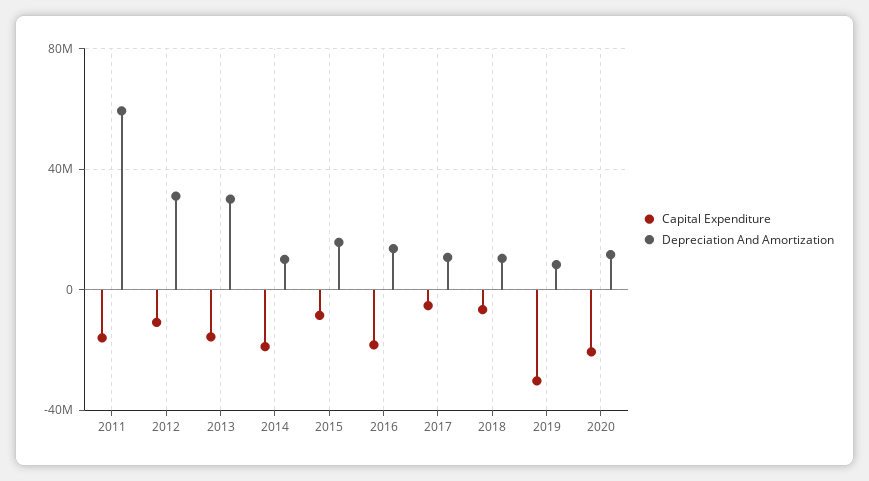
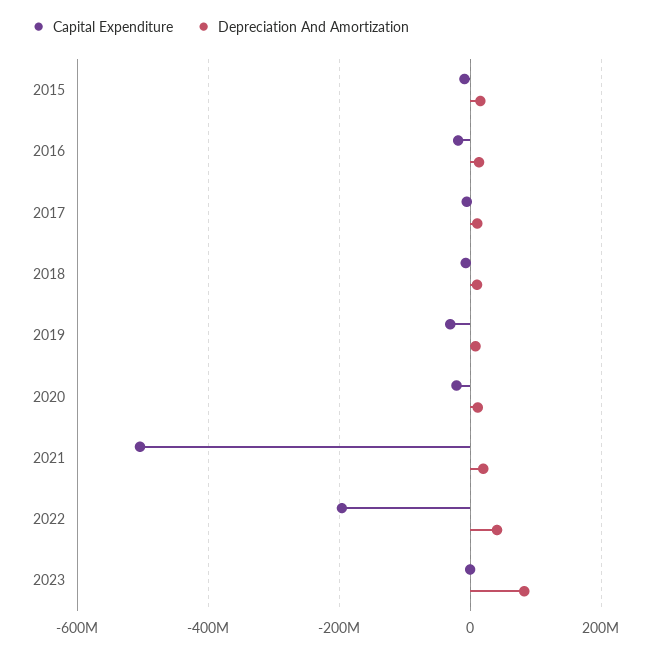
Capital Expenditure, 2011: -15000000 -> none
Depreciation And Amortization, 2011: 60000000 -> none
Capital Expenditure, 2012: -10000000 -> none
Depreciation And Amortization, 2012: 30000000 -> none
Capital Expenditure, 2013: -15000000 -> none
Depreciation And Amortization, 2013: 30000000 -> none
Capital Expenditure, 2014: -20000000 -> none
Depreciation And Amortization, 2014: 10000000 -> none
Capital Expenditure, 2021: none -> -500000000
Depreciation And Amortization, 2021: none -> 20000000
Capital Expenditure, 2022: none -> -200000000
Depreciation And Amortization, 2022: none -> 40000000
Capital Expenditure, 2023: none -> 0
Depreciation And Amortization, 2023: none -> 80000000

